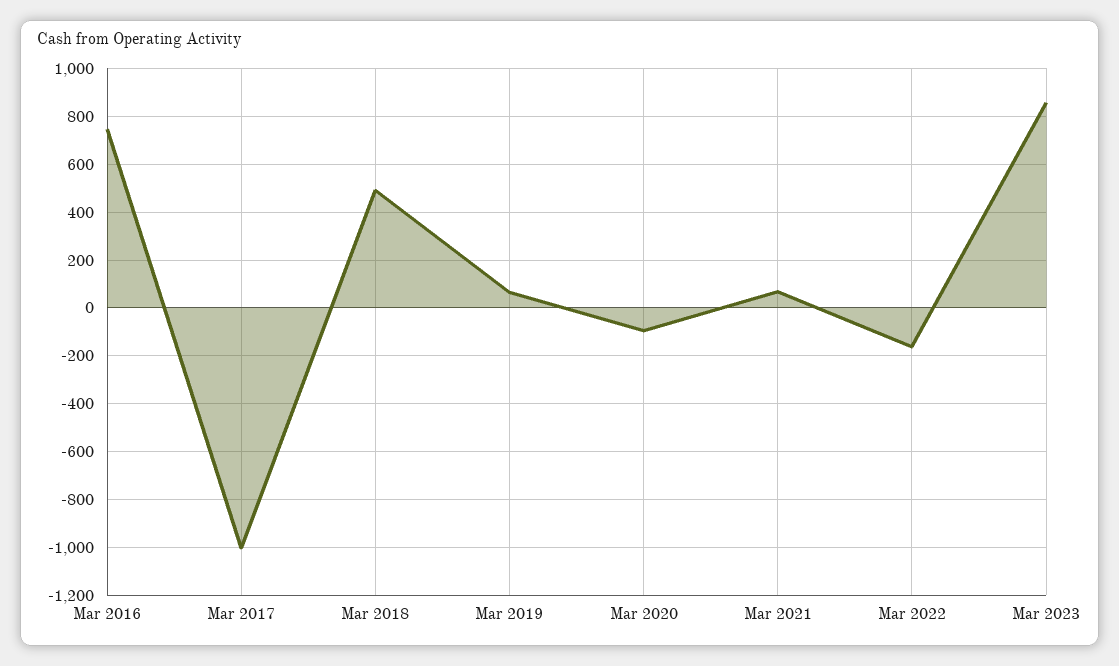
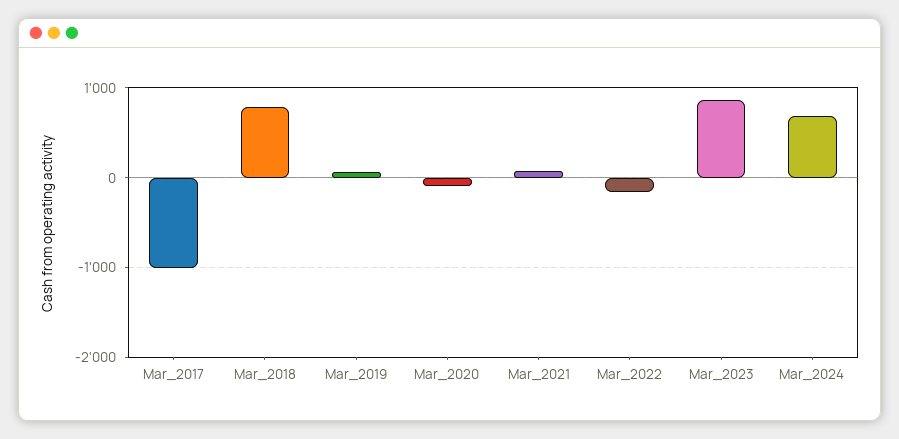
Mar 2016: 750 -> none
Mar 2018: 500 -> 800
Mar_2024: none -> 700

